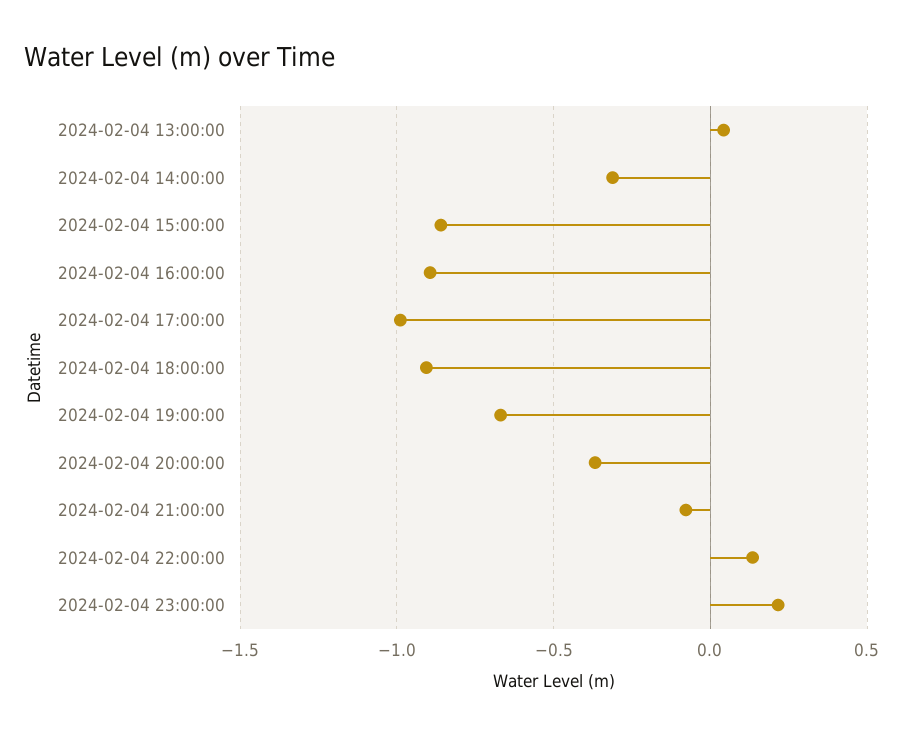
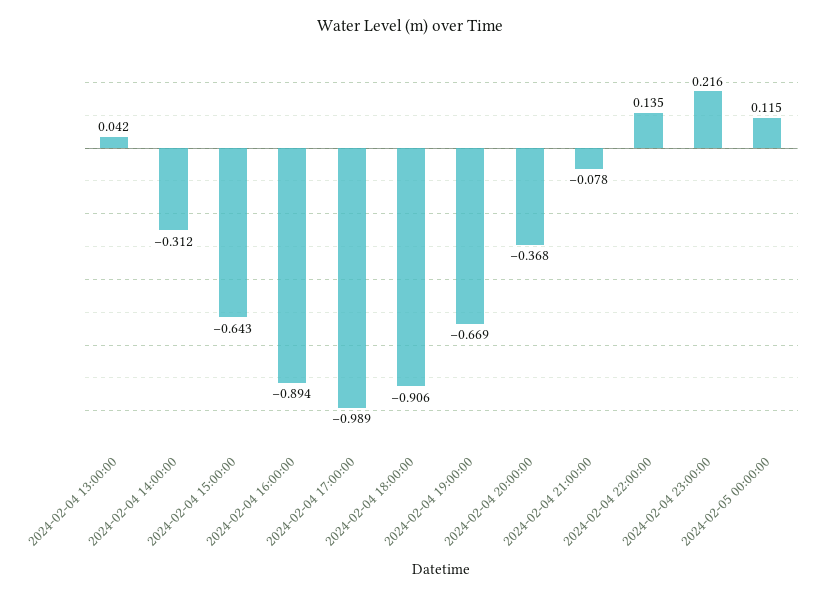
2024-02-04 15:00:00: -0.85 -> -0.643
2024-02-05 00:00:00: none -> 0.115

